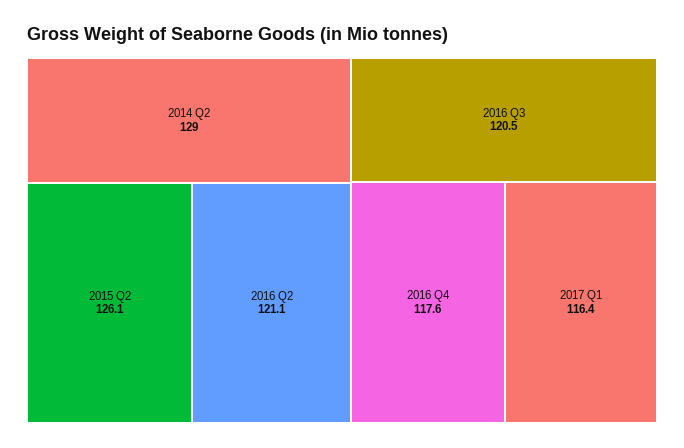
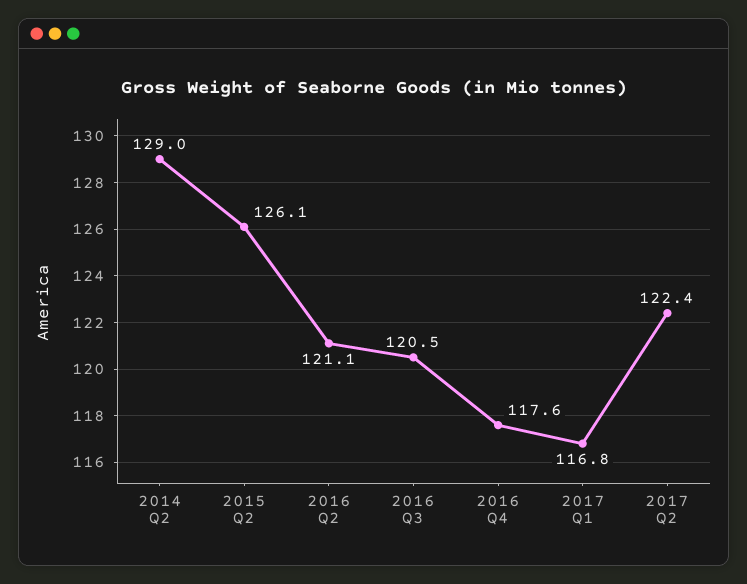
2017 Q1: 116.4 -> 116.8
2017 Q2: none -> 122.4

